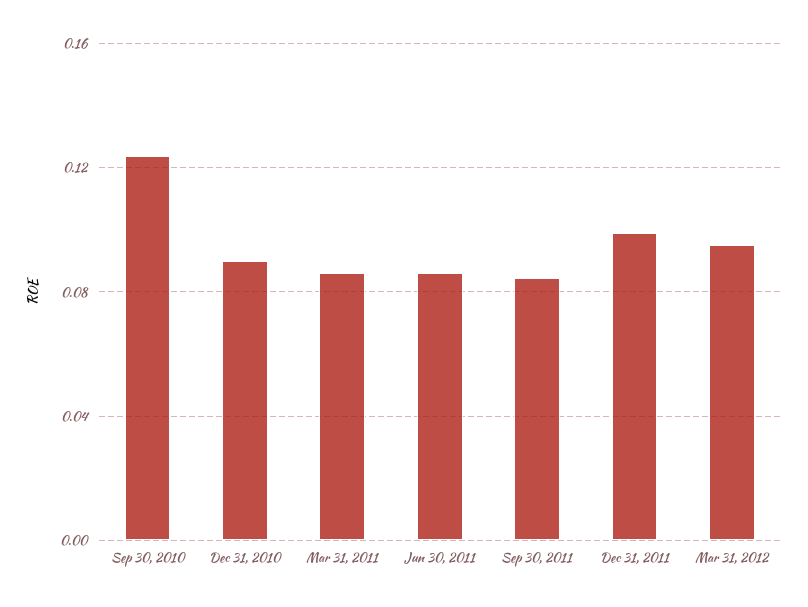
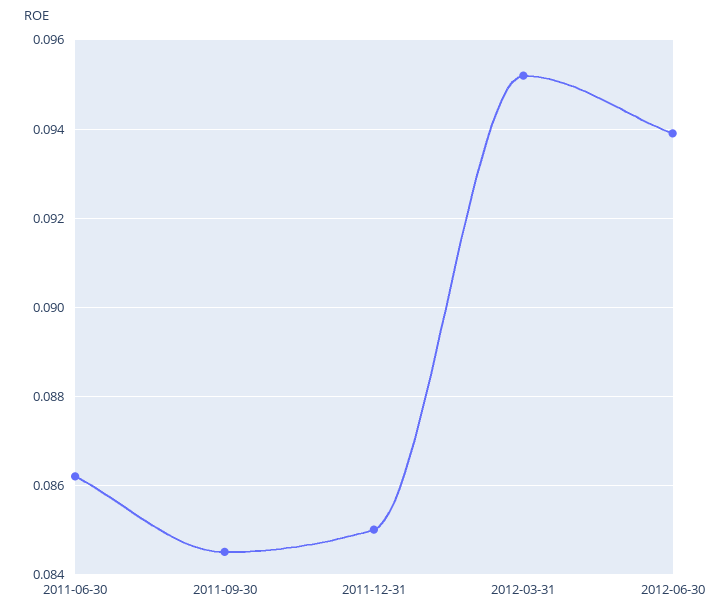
Sep 30, 2010: 0.125 -> none
Dec 31, 2010: 0.09 -> none
Mar 31, 2011: 0.085 -> none
Dec 31, 2011: 0.1 -> 0.085
2012-06-30: none -> 0.094

